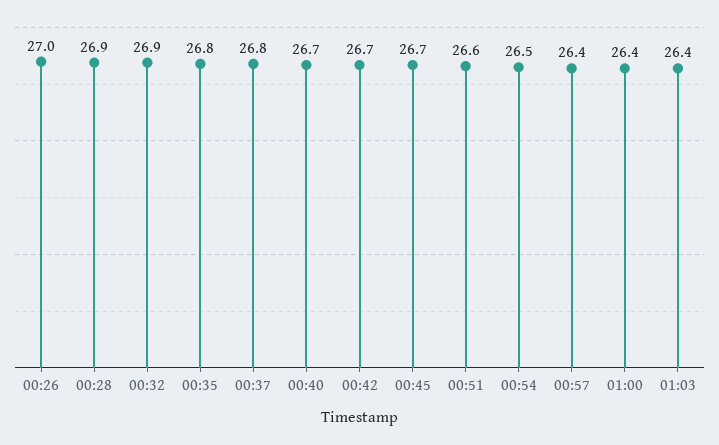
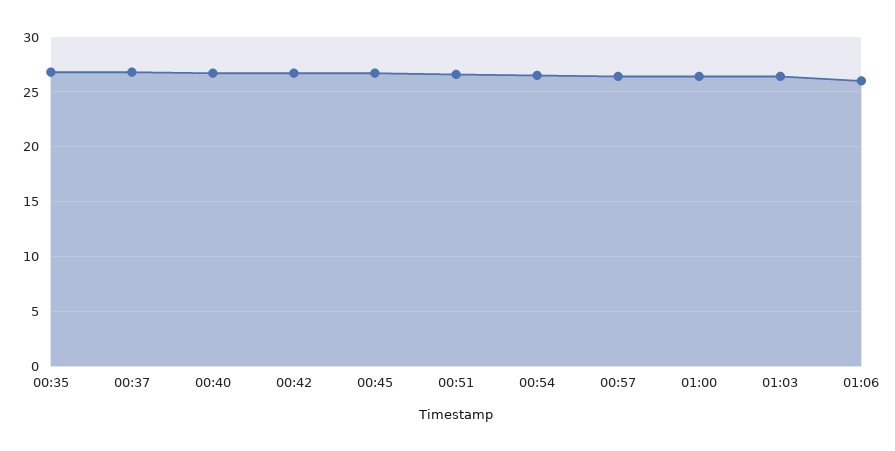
00:26: 27 -> none
00:28: 26.9 -> none
00:32: 26.9 -> none
01:06: none -> 26

